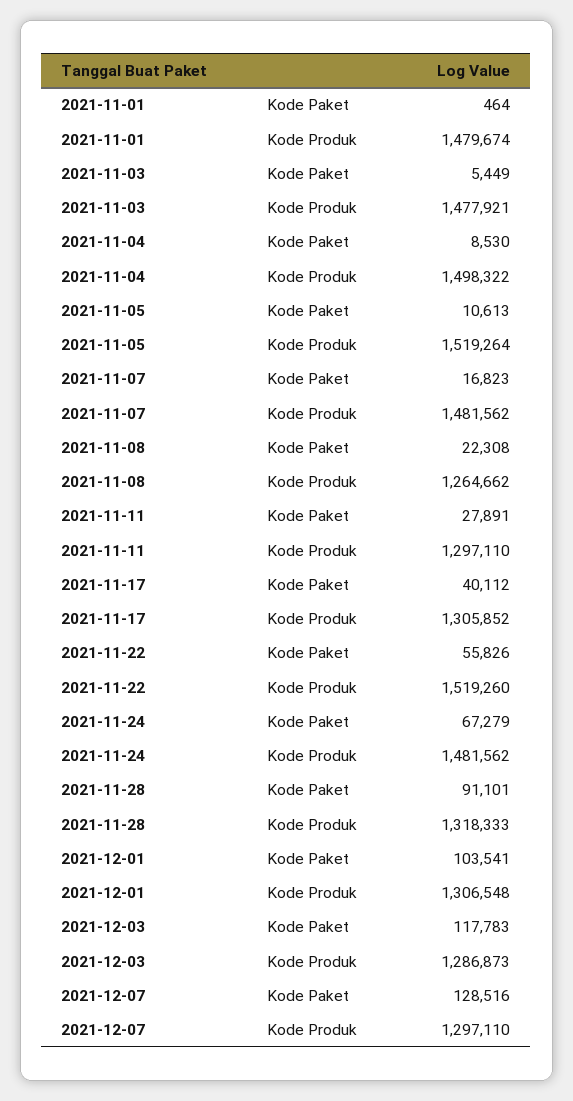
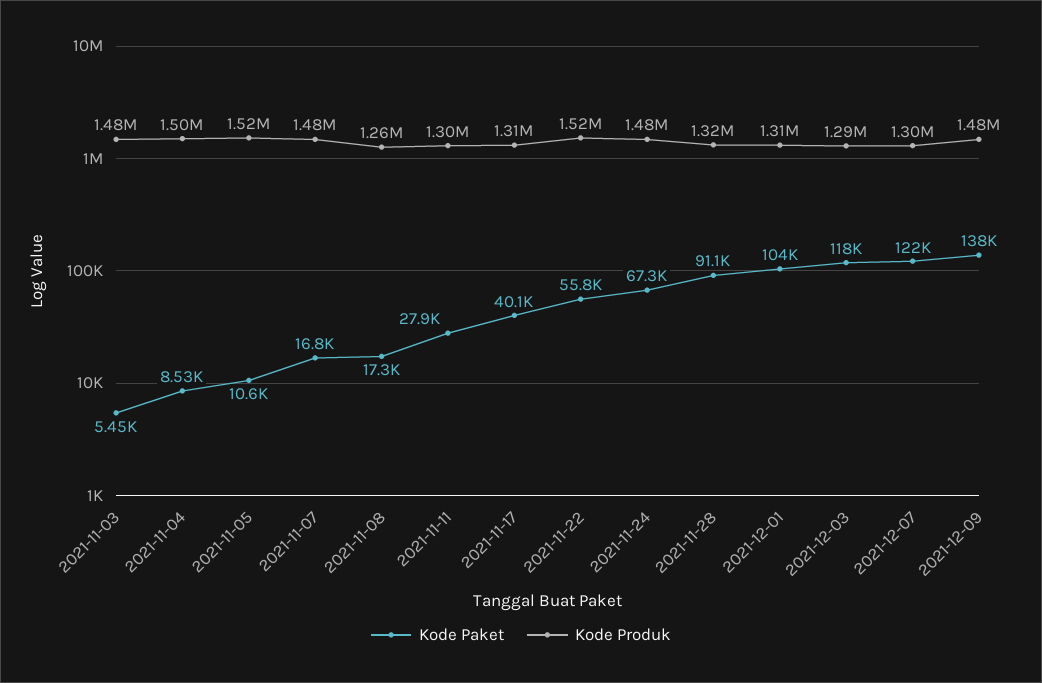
Kode Paket, 2021-11-01: 464 -> none
Kode Produk, 2021-11-01: 1479674 -> none
Kode Paket, 2021-11-08: 22308 -> 17300
Kode Paket, 2021-12-07: 128516 -> 122000
Kode Paket, 2021-12-09: none -> 138000
Kode Produk, 2021-12-09: none -> 1480000

